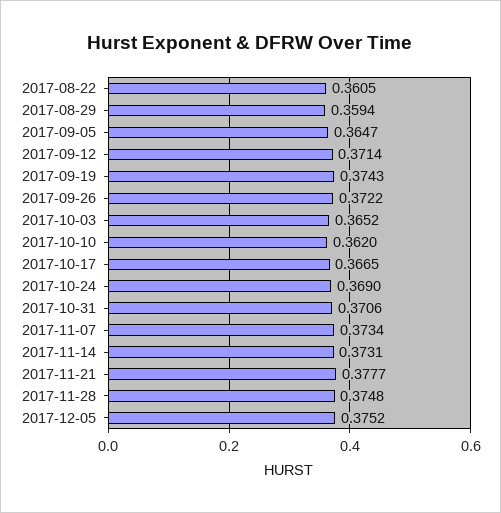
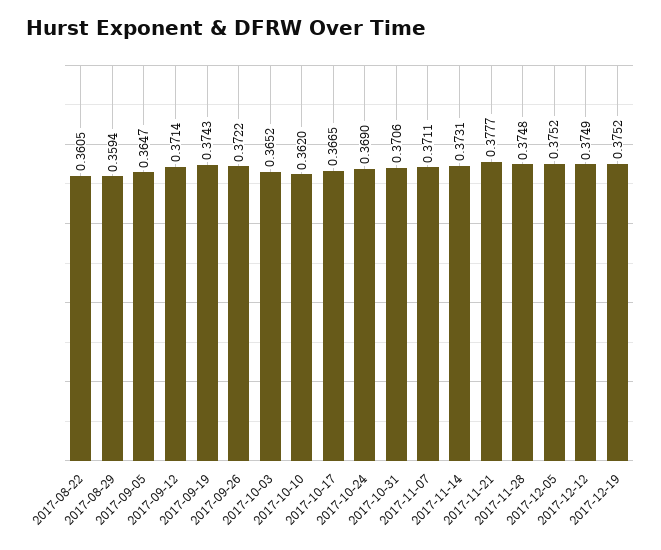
2017-11-07: 0.3734 -> 0.3711
2017-12-12: none -> 0.3749
2017-12-19: none -> 0.3752

